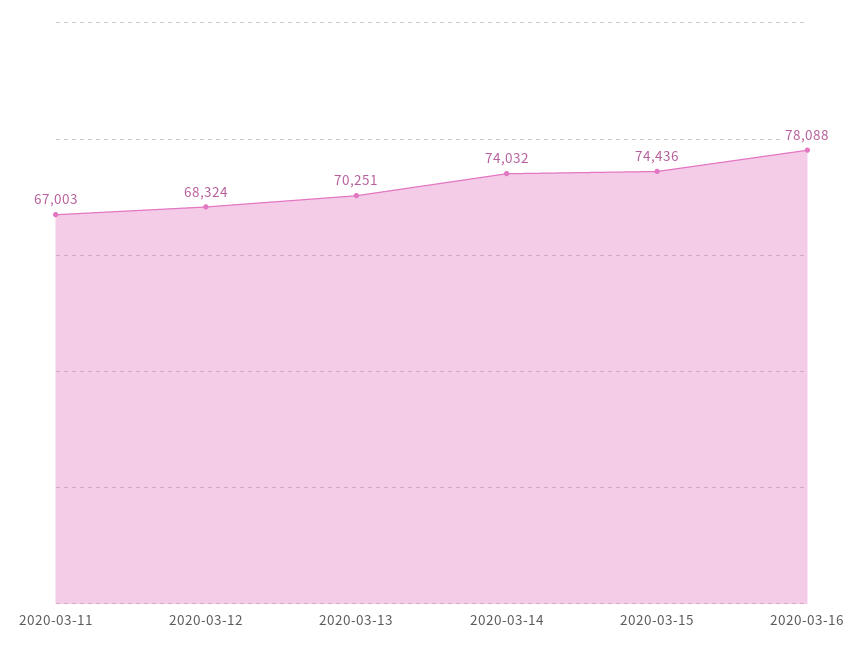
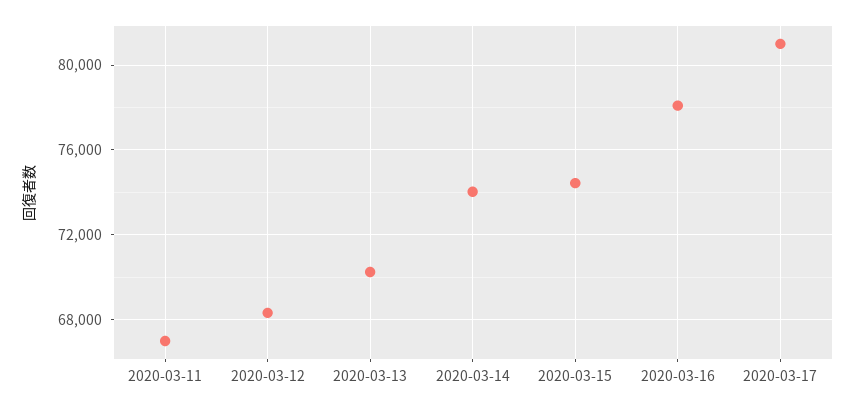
2020-03-17: none -> 81000

